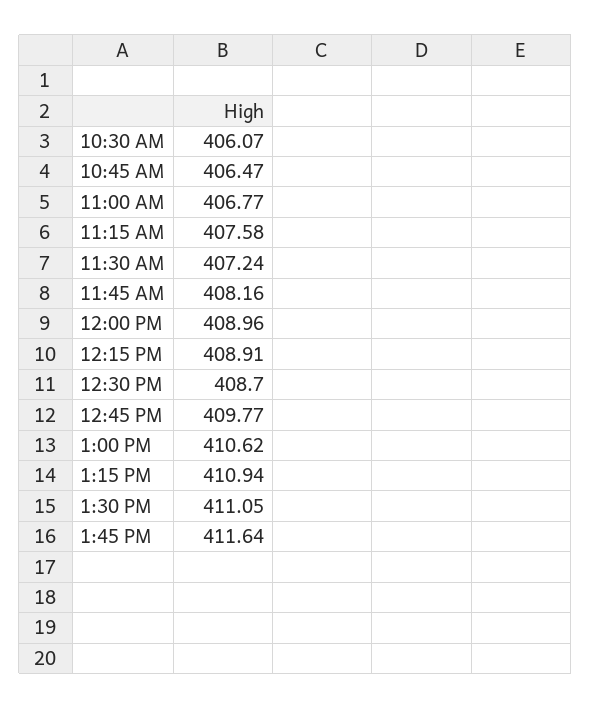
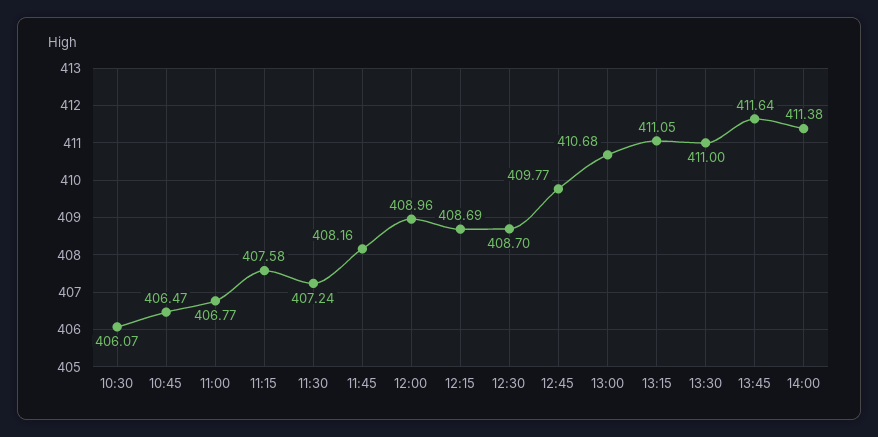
12:15 PM: 408.91 -> 408.69
1:00 PM: 410.62 -> 410.68
1:15 PM: 410.94 -> 411.05
1:30 PM: 411.05 -> 411
14:00: none -> 411.38

